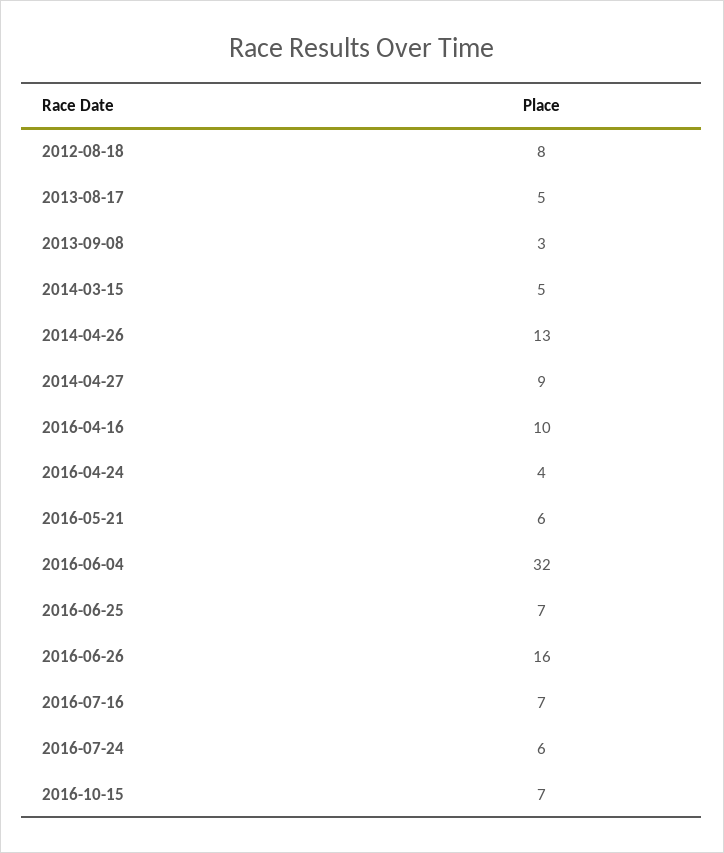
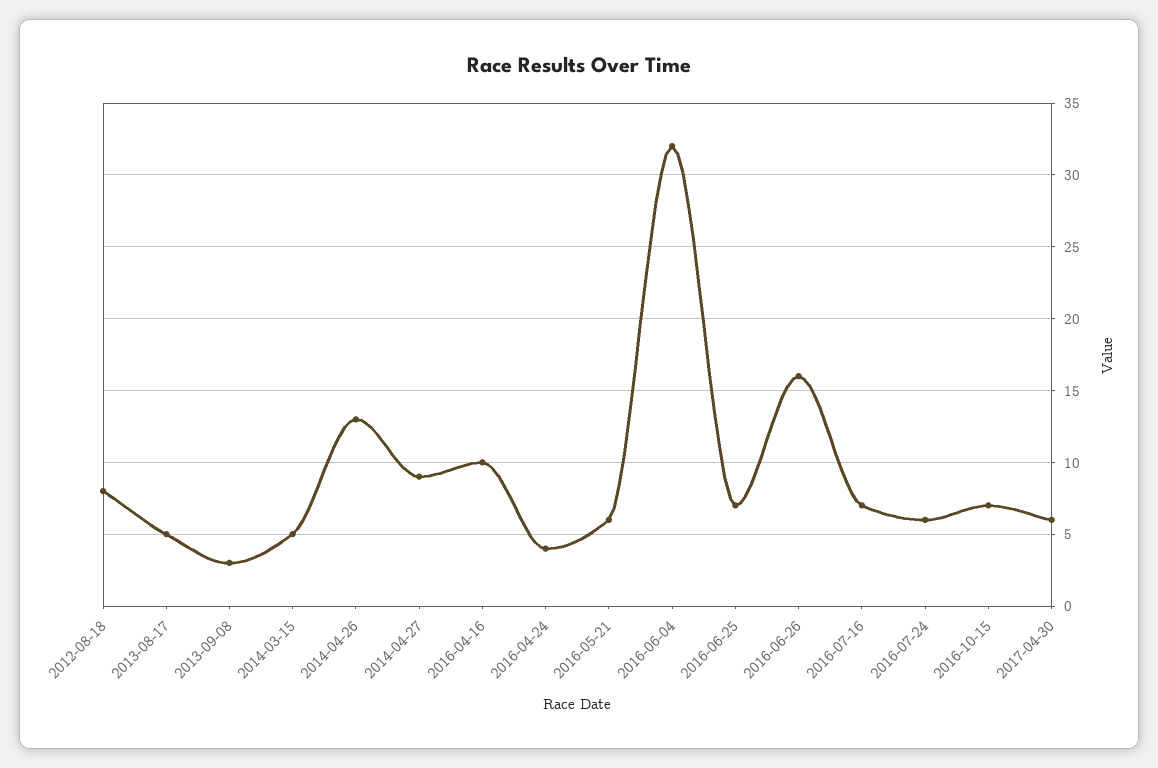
2017-04-30: none -> 6

